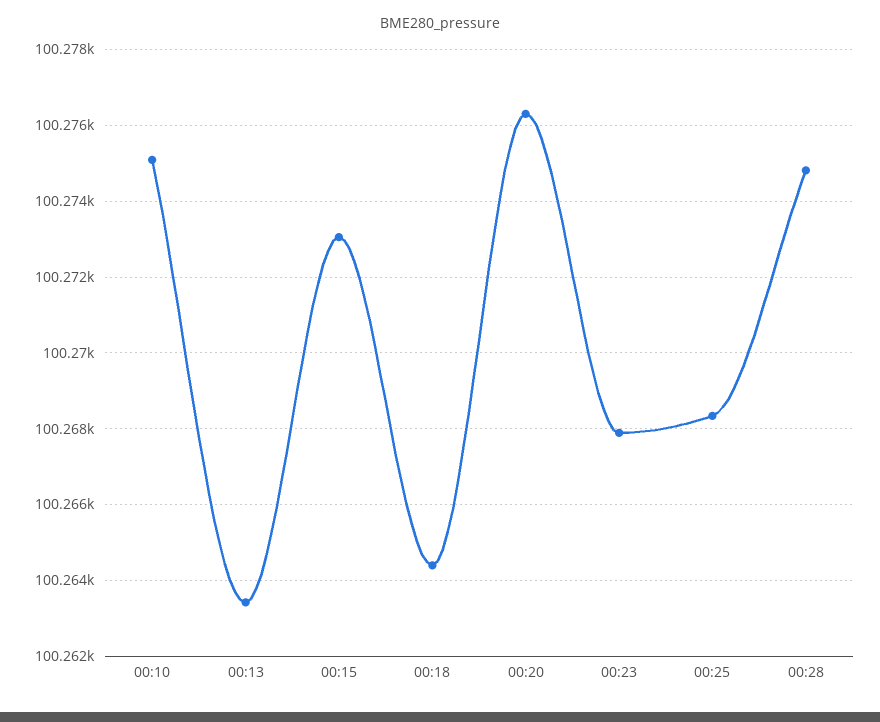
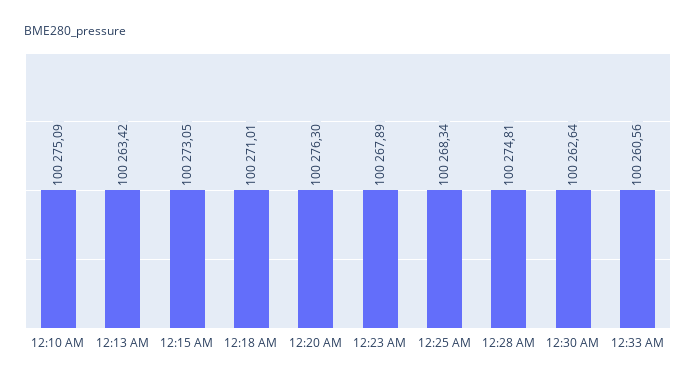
00:18: 100264.4 -> 100271.01
12:30 AM: none -> 100262.64
12:33 AM: none -> 100260.56

